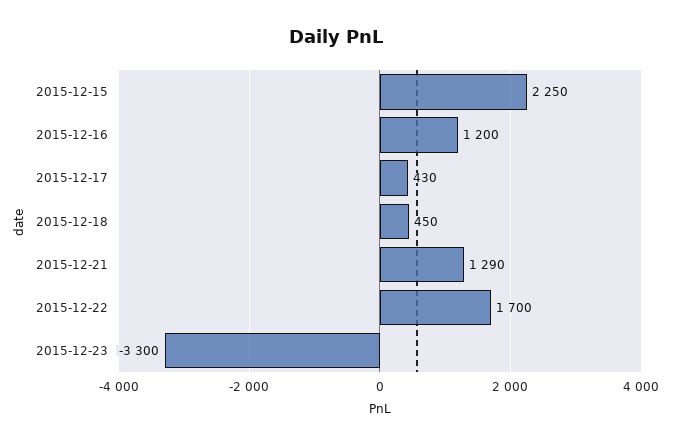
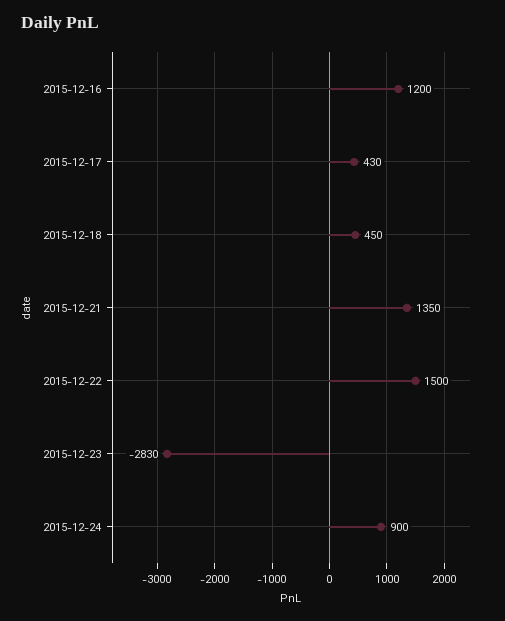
2015-12-15: 2250 -> none
2015-12-21: 1290 -> 1350
2015-12-22: 1700 -> 1500
2015-12-23: -3300 -> -2830
2015-12-24: none -> 900

